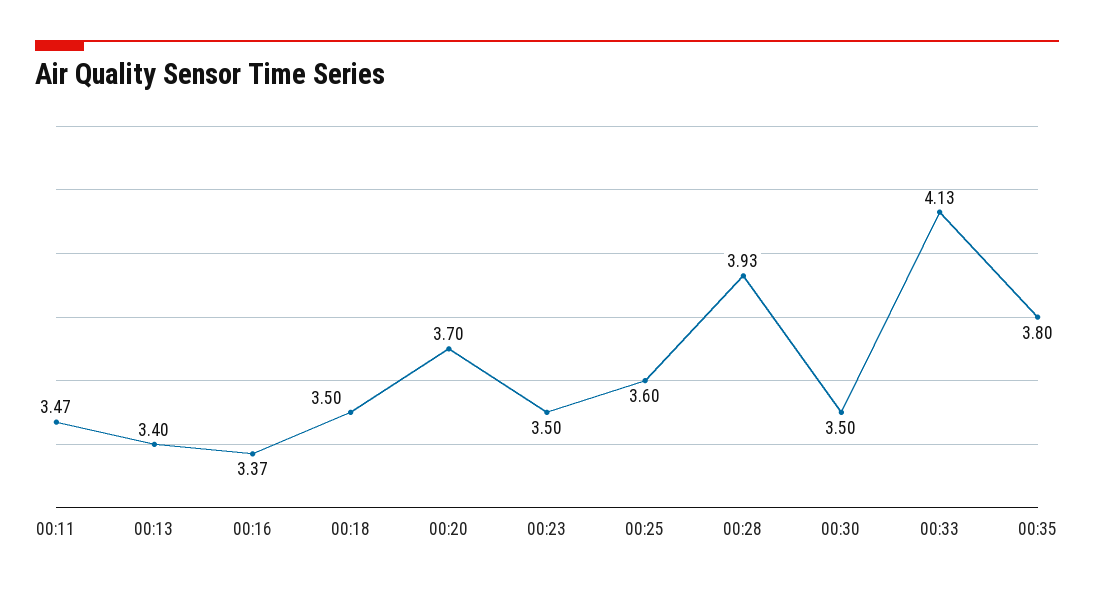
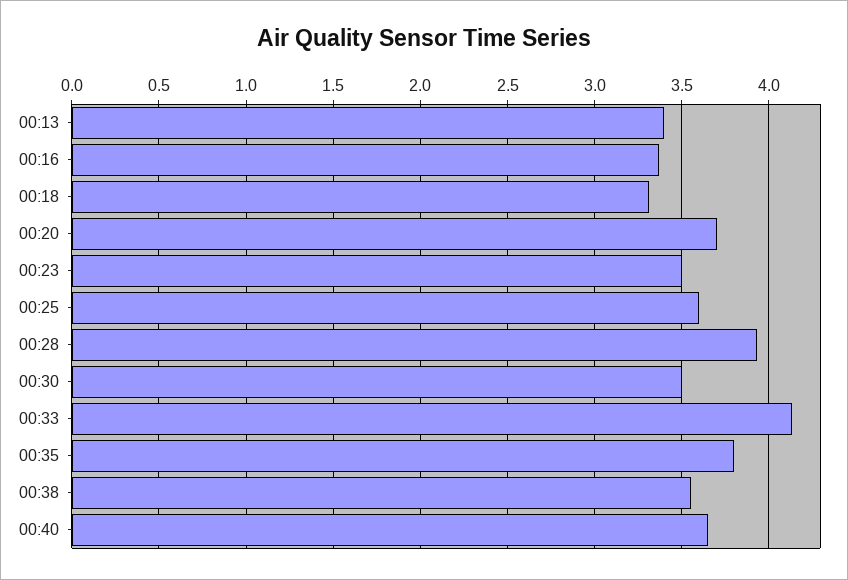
00:11: 3.47 -> none
00:18: 3.5 -> 3.3
00:38: none -> 3.55
00:40: none -> 3.65

